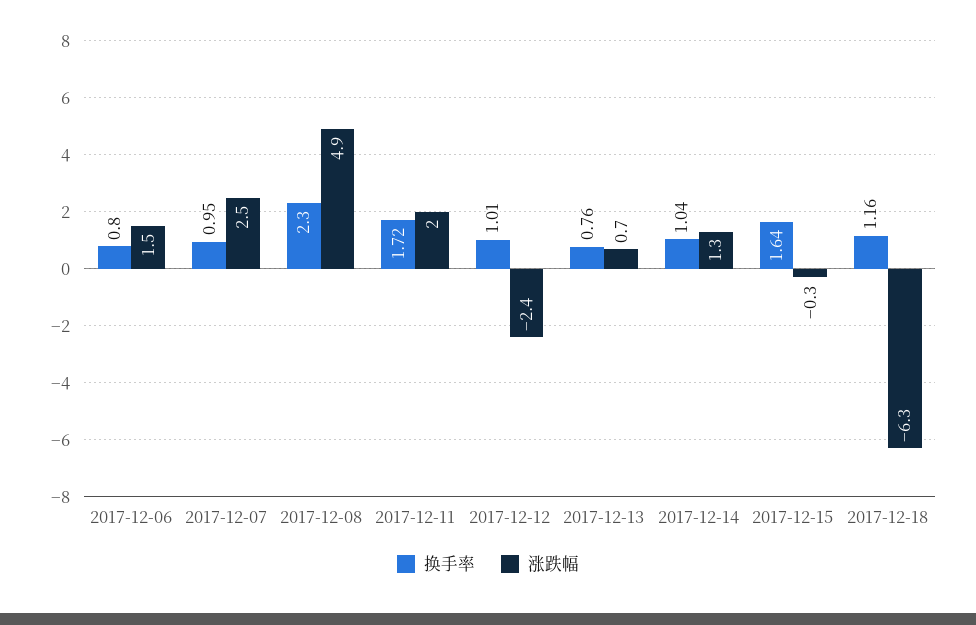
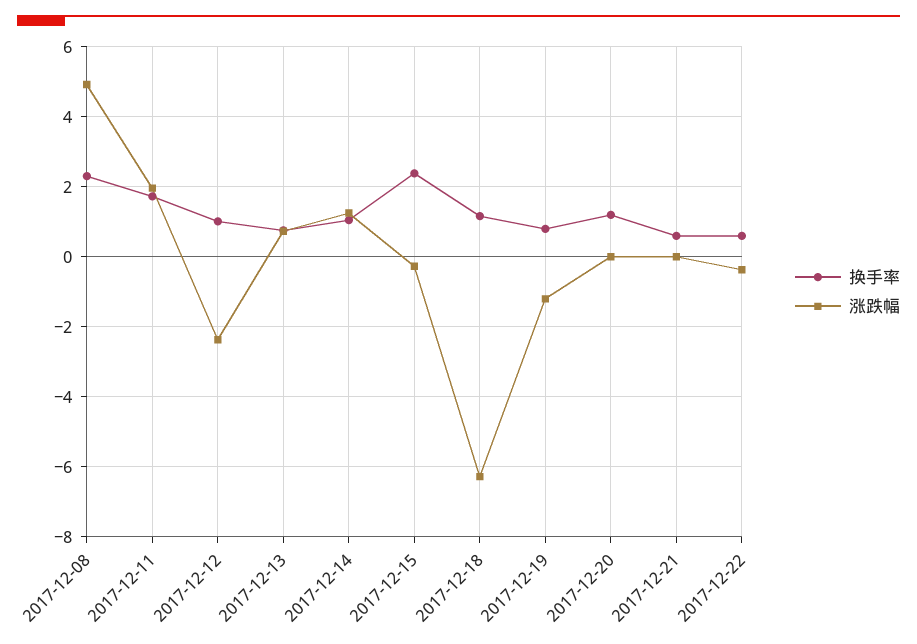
换手率, 2017-12-06: 0.8 -> none
涨跌幅, 2017-12-06: 1.5 -> none
换手率, 2017-12-07: 0.95 -> none
涨跌幅, 2017-12-07: 2.5 -> none
换手率, 2017-12-15: 1.64 -> 2.4
换手率, 2017-12-19: none -> 0.8
涨跌幅, 2017-12-19: none -> -1.2
换手率, 2017-12-20: none -> 1.2
涨跌幅, 2017-12-20: none -> 0
换手率, 2017-12-21: none -> 0.6
涨跌幅, 2017-12-21: none -> 0
换手率, 2017-12-22: none -> 0.6
涨跌幅, 2017-12-22: none -> -0.4

